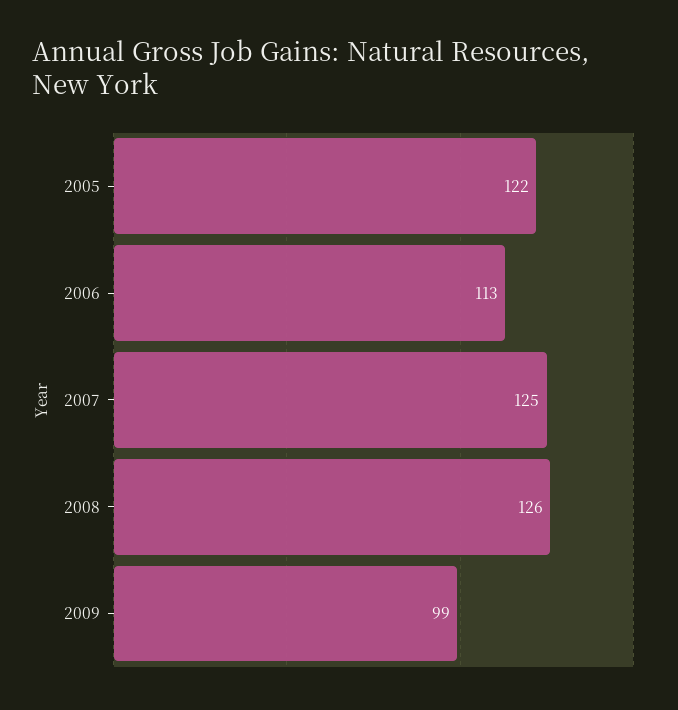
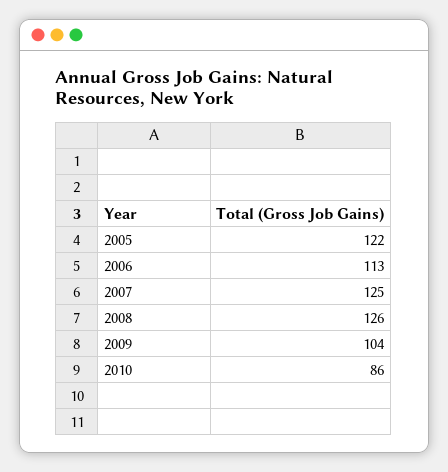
2009: 99 -> 104
2010: none -> 86

